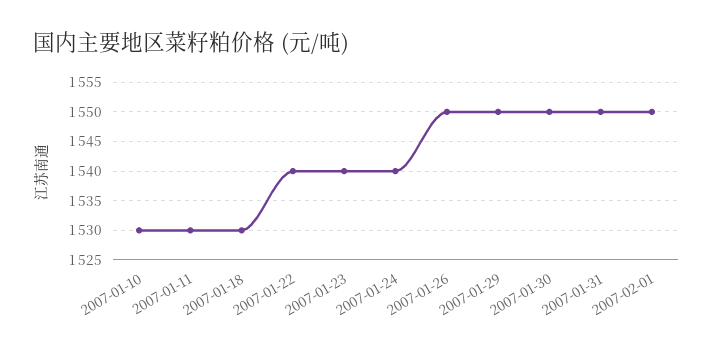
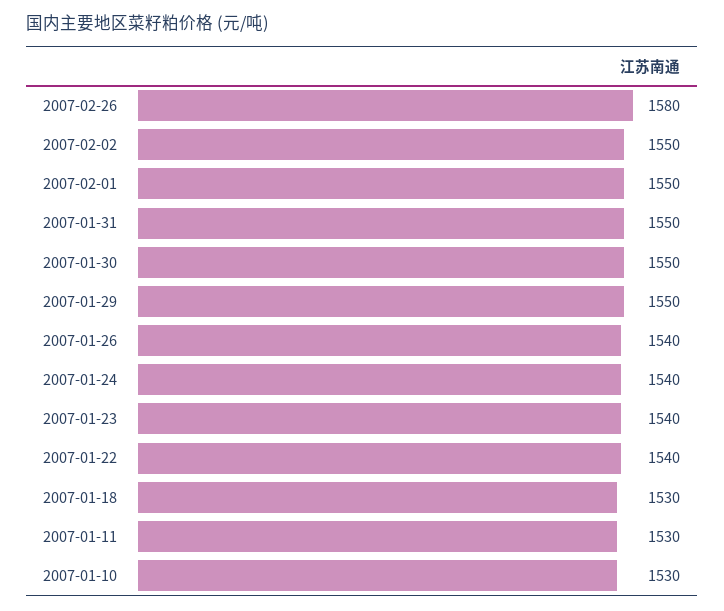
2007-01-26: 1550 -> 1540
2007-02-26: none -> 1580
2007-02-02: none -> 1550

